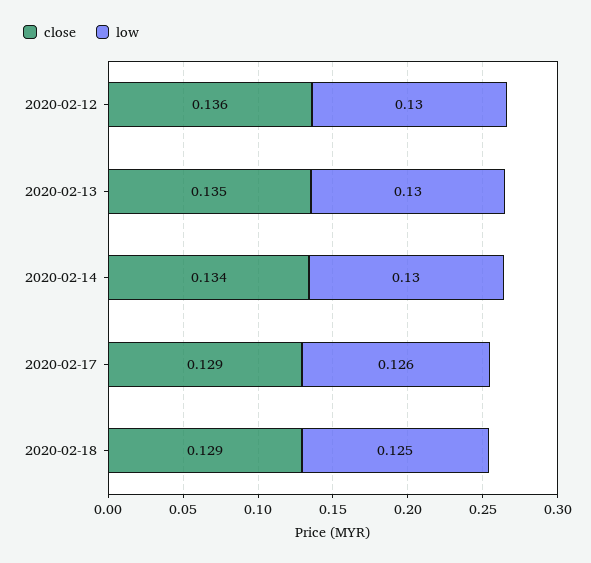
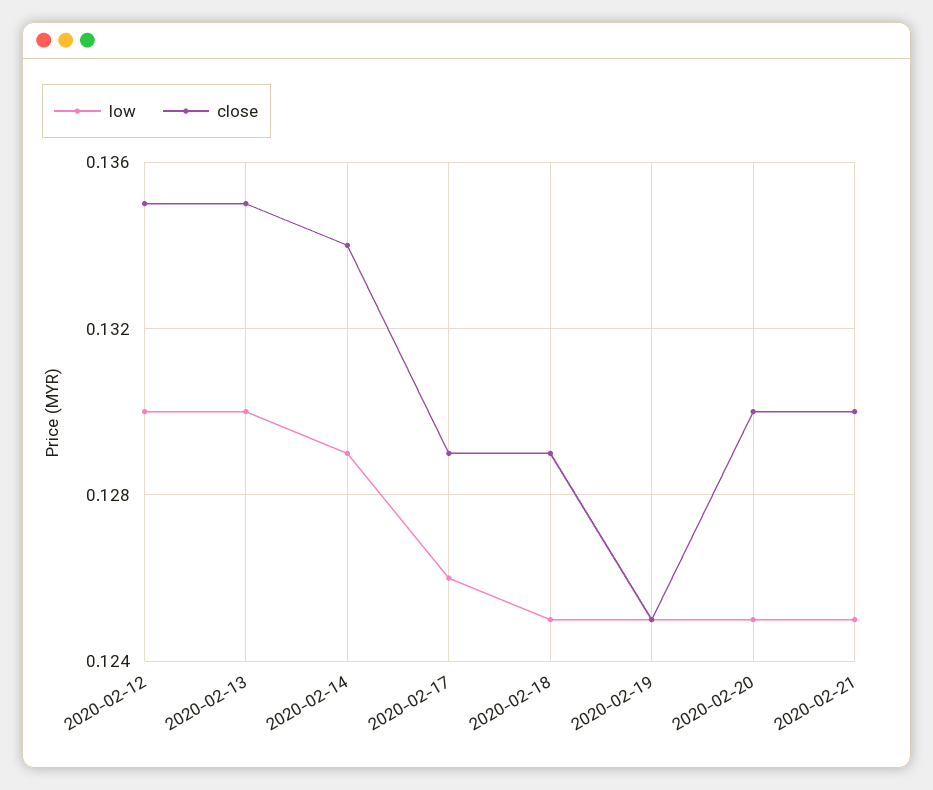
close, 2020-02-12: 0.136 -> 0.135
low, 2020-02-14: 0.13 -> 0.129
low, 2020-02-19: none -> 0.125
close, 2020-02-19: none -> 0.125
low, 2020-02-20: none -> 0.125
close, 2020-02-20: none -> 0.13
low, 2020-02-21: none -> 0.125
close, 2020-02-21: none -> 0.13

